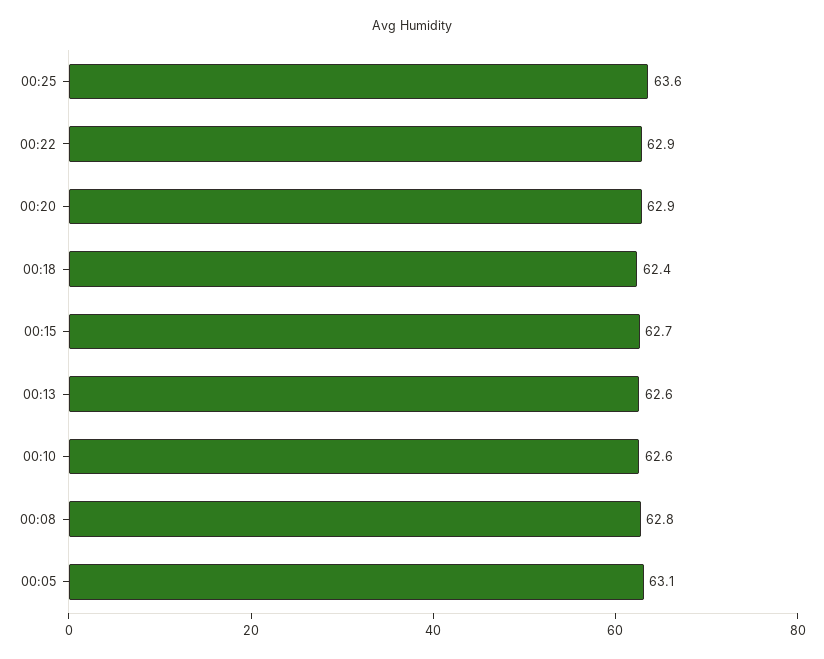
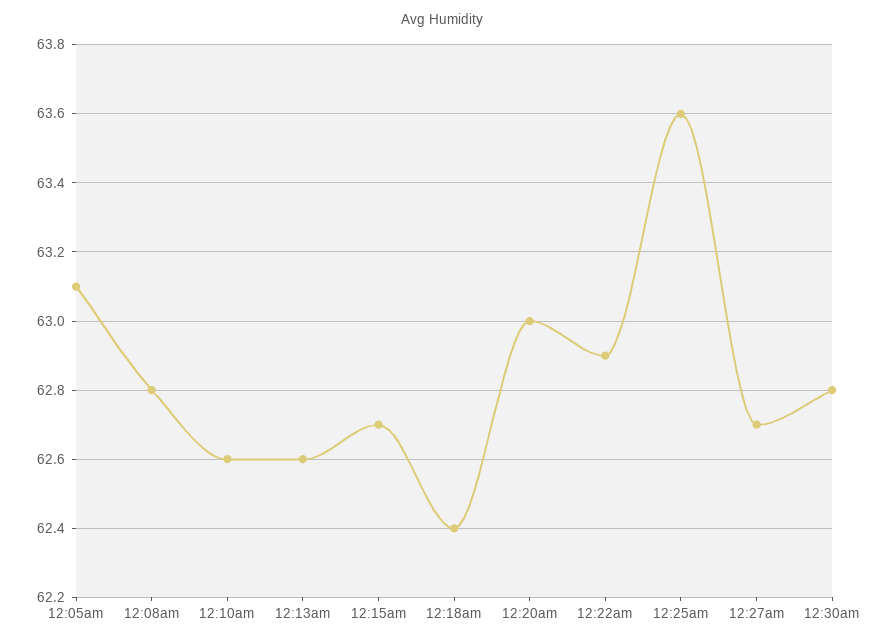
00:20: 62.9 -> 63
12:27am: none -> 62.7
12:30am: none -> 62.8

